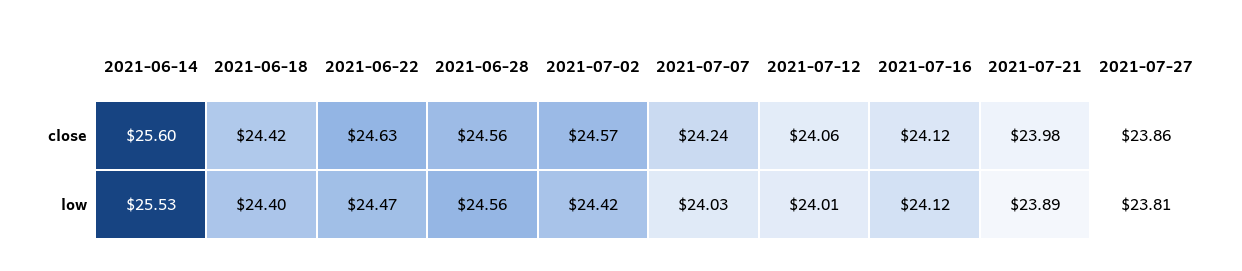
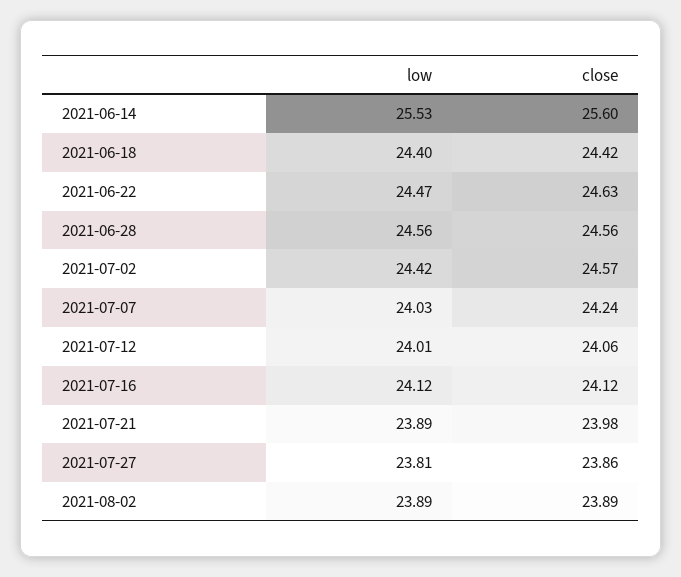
2021-08-02, low: none -> 23.89
2021-08-02, close: none -> 23.89

